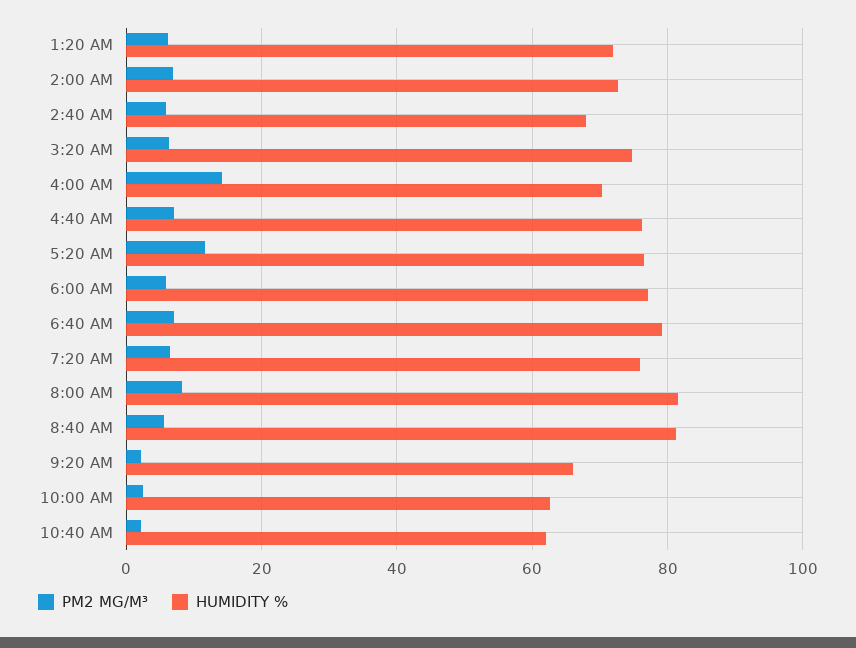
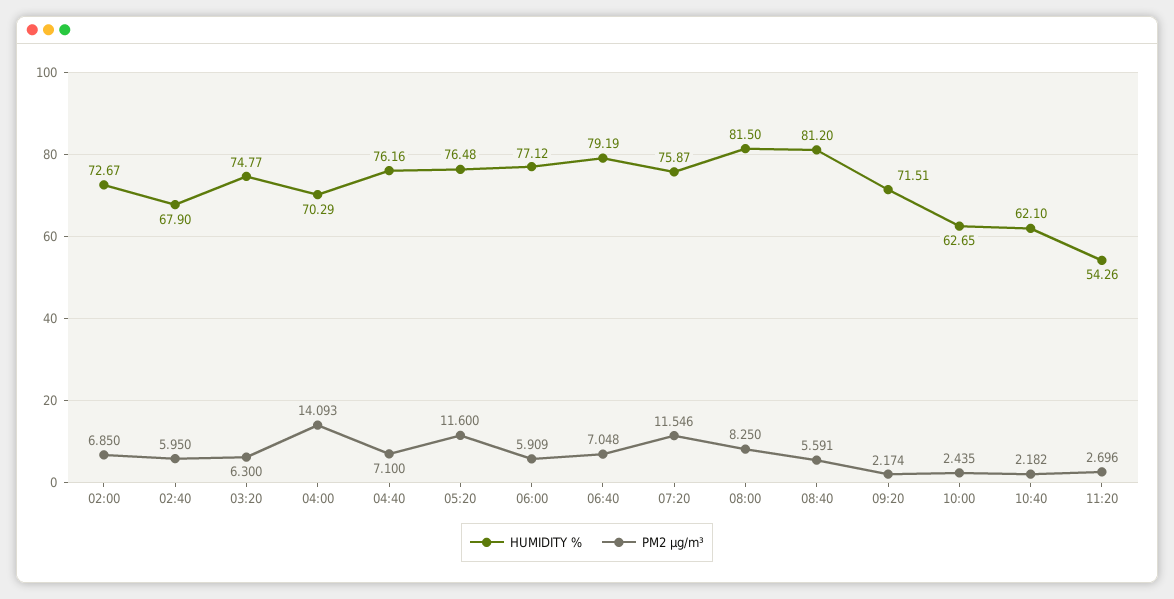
PM2 ΜG/M³, 1:20 AM: 6 -> none
HUMIDITY %, 1:20 AM: 72 -> none
PM2 ΜG/M³, 7:20 AM: 6 -> 11.546
HUMIDITY %, 9:20 AM: 66 -> 71.51
HUMIDITY %, 11:20: none -> 54.26
PM2 ΜG/M³, 11:20: none -> 2.696

